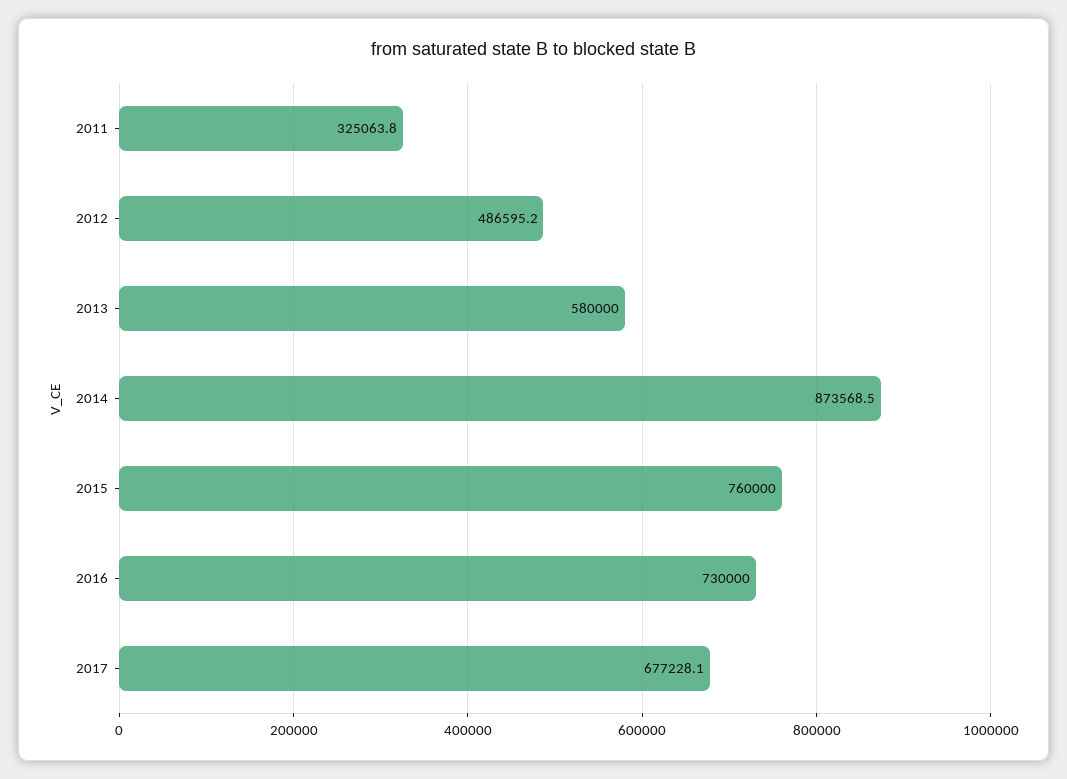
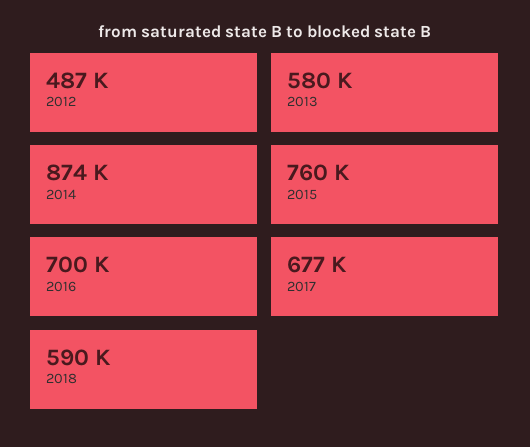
2011: 325063.8 -> none
2016: 730000 -> 700000
2018: none -> 590000

